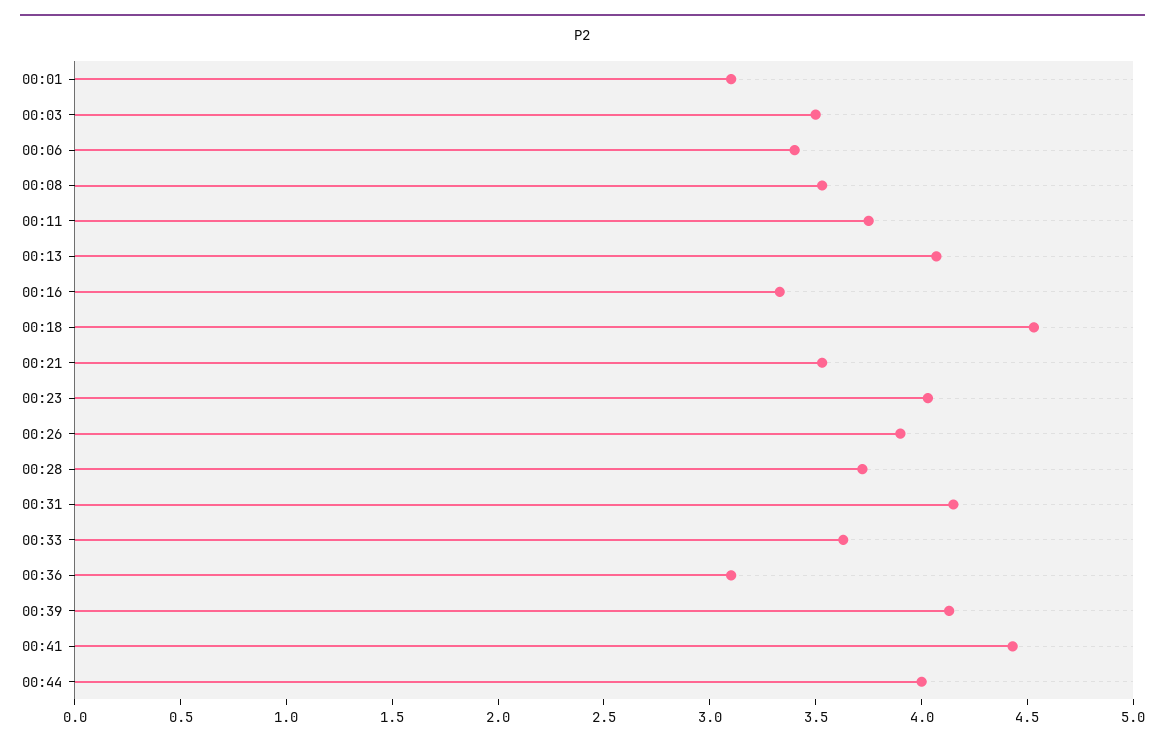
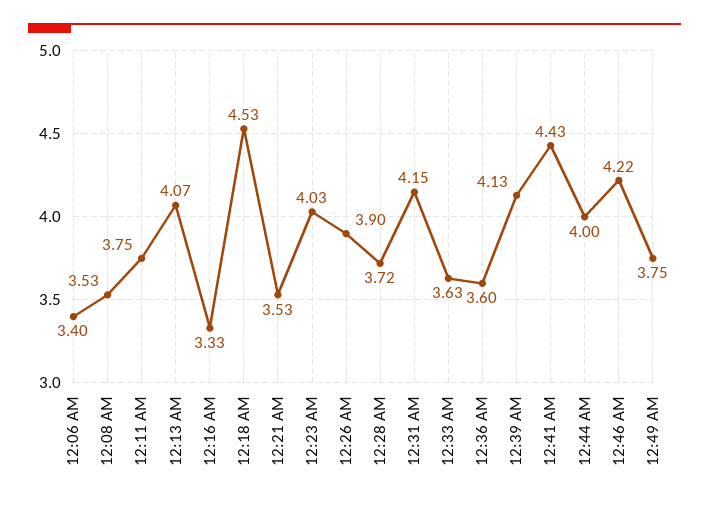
00:01: 3.1 -> none
00:03: 3.5 -> none
00:36: 3.1 -> 3.6
12:46 AM: none -> 4.22
12:49 AM: none -> 3.75

